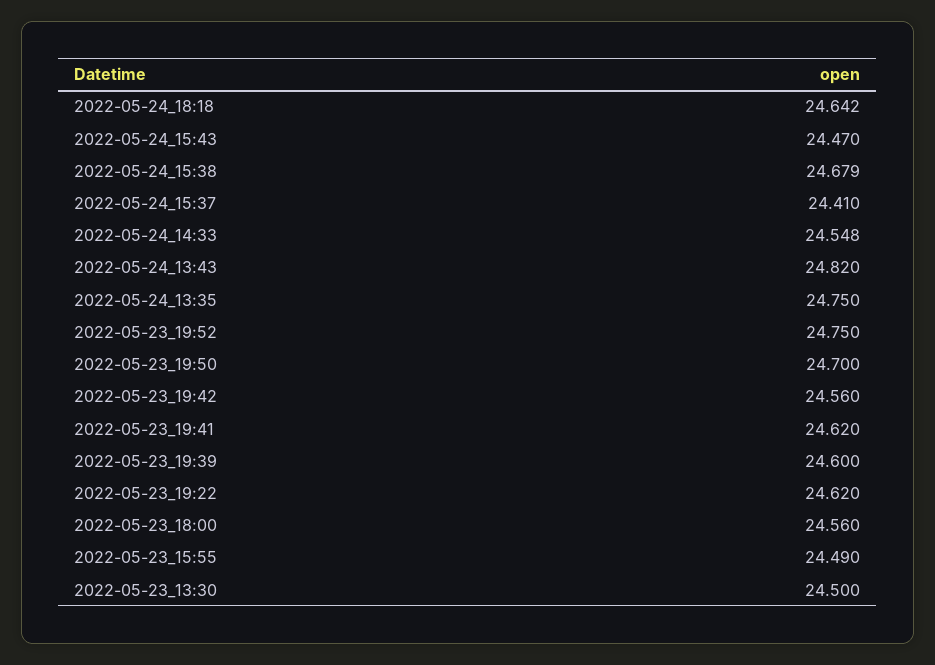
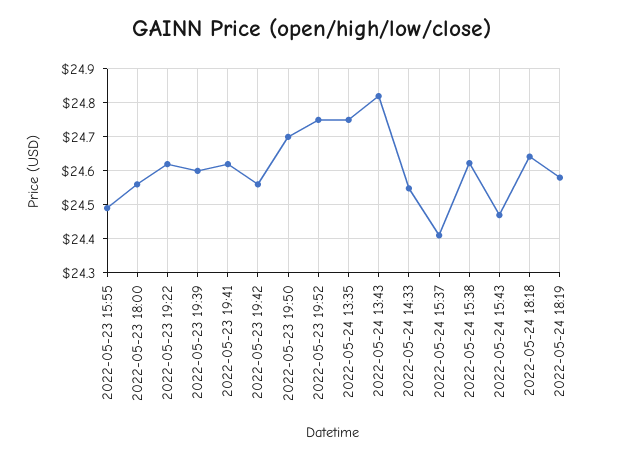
2022-05-24_15:38: 24.679 -> 24.62
2022-05-23_13:30: 24.5 -> none
2022-05-24 18:19: none -> 24.58

